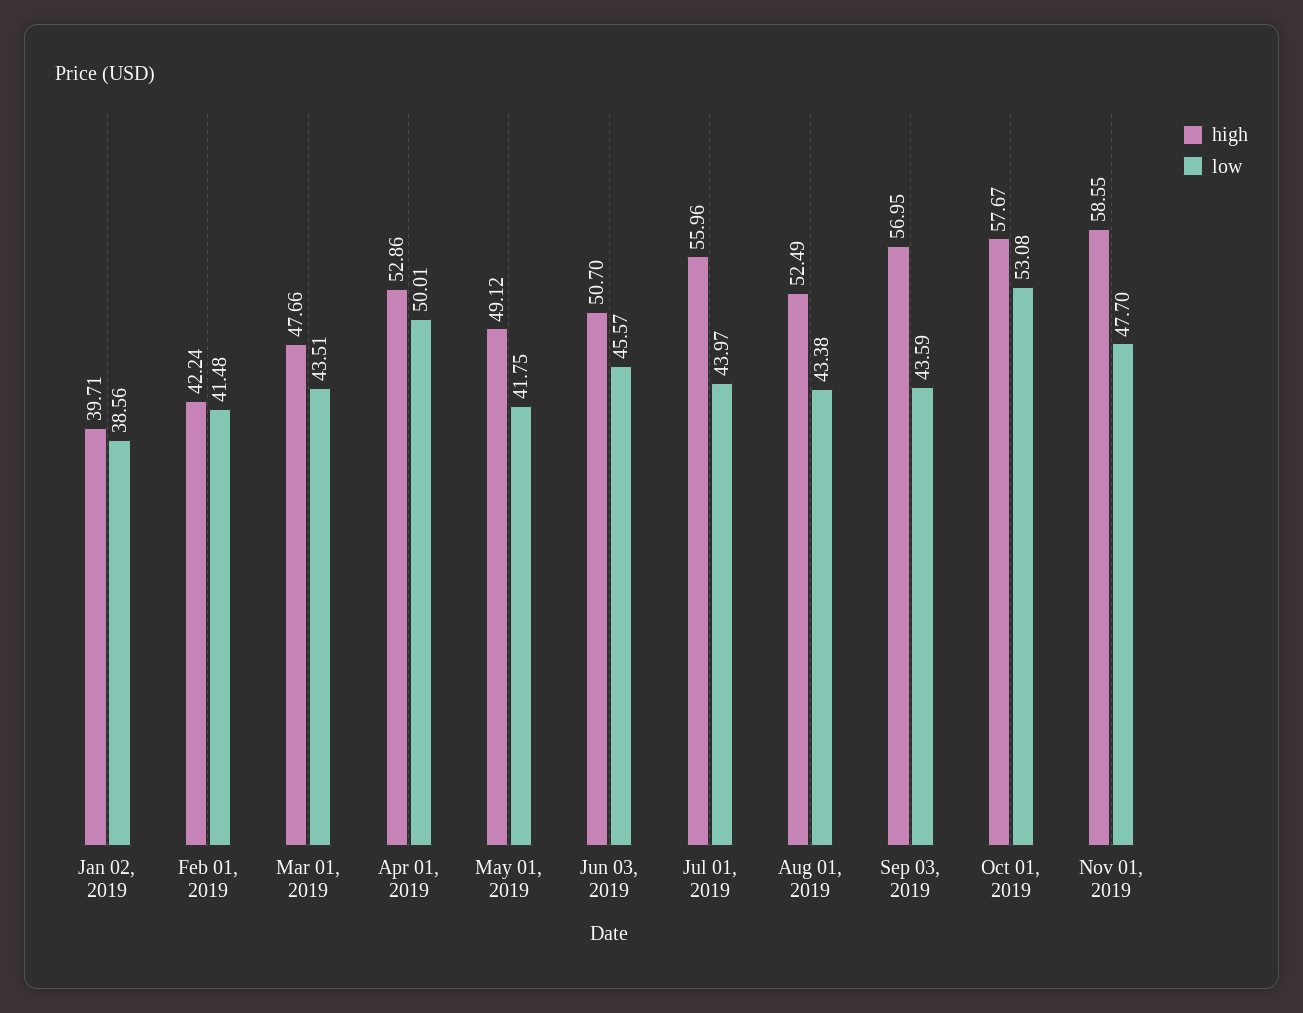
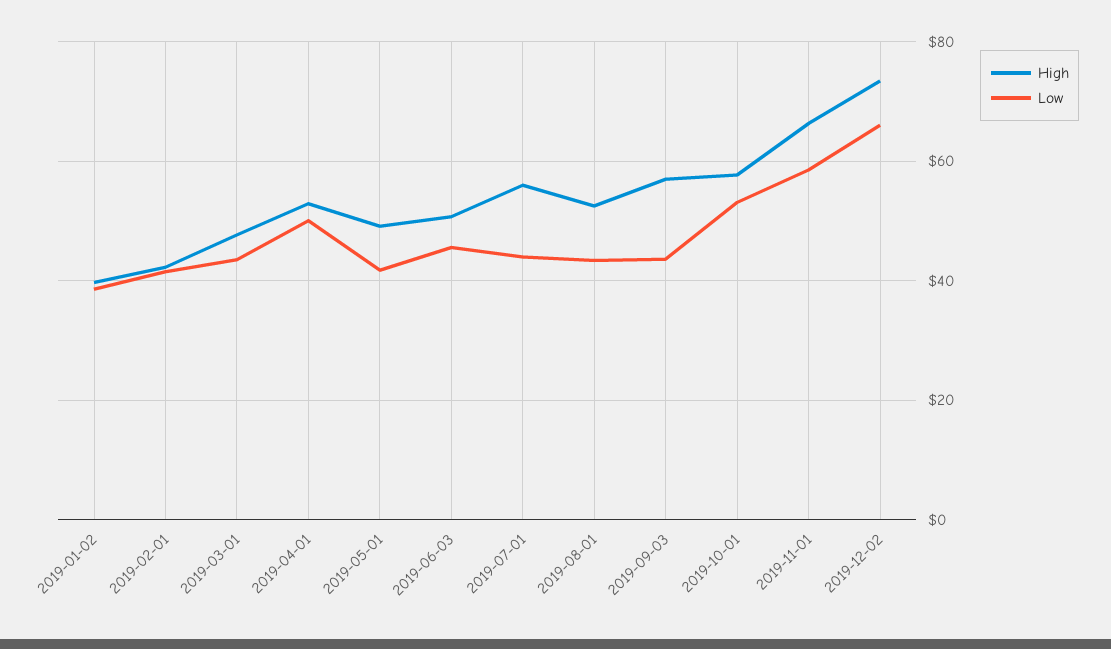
high, Nov 01, 2019: 58.55 -> 66
low, Nov 01, 2019: 47.7 -> 58
high, 2019-12-02: none -> 74
low, 2019-12-02: none -> 66

